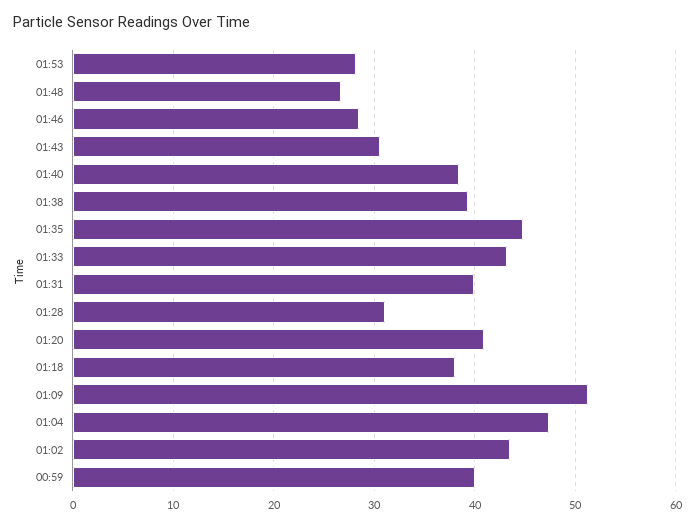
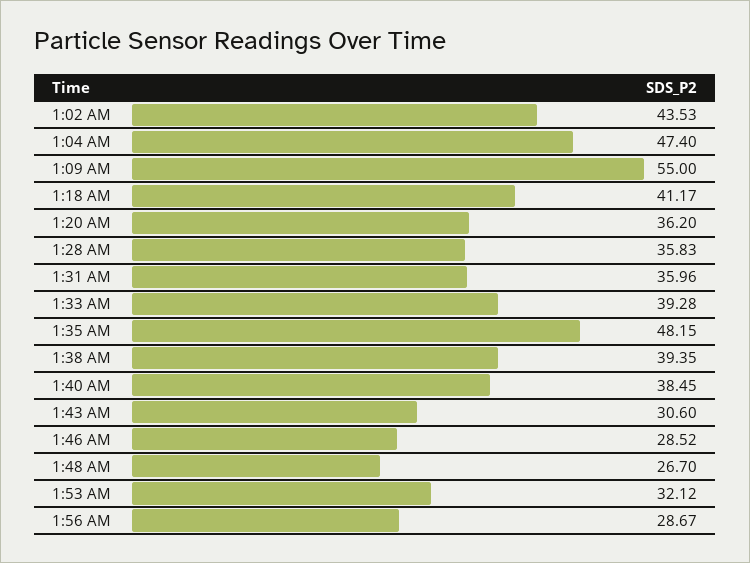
01:53: 28 -> 32.12
01:35: 45 -> 48.15
01:33: 43 -> 39.28
01:31: 40 -> 35.96
01:28: 31 -> 35.83
01:20: 41 -> 36.2
01:18: 38 -> 41.17
01:09: 51 -> 55
00:59: 40 -> none
1:56 AM: none -> 28.67

